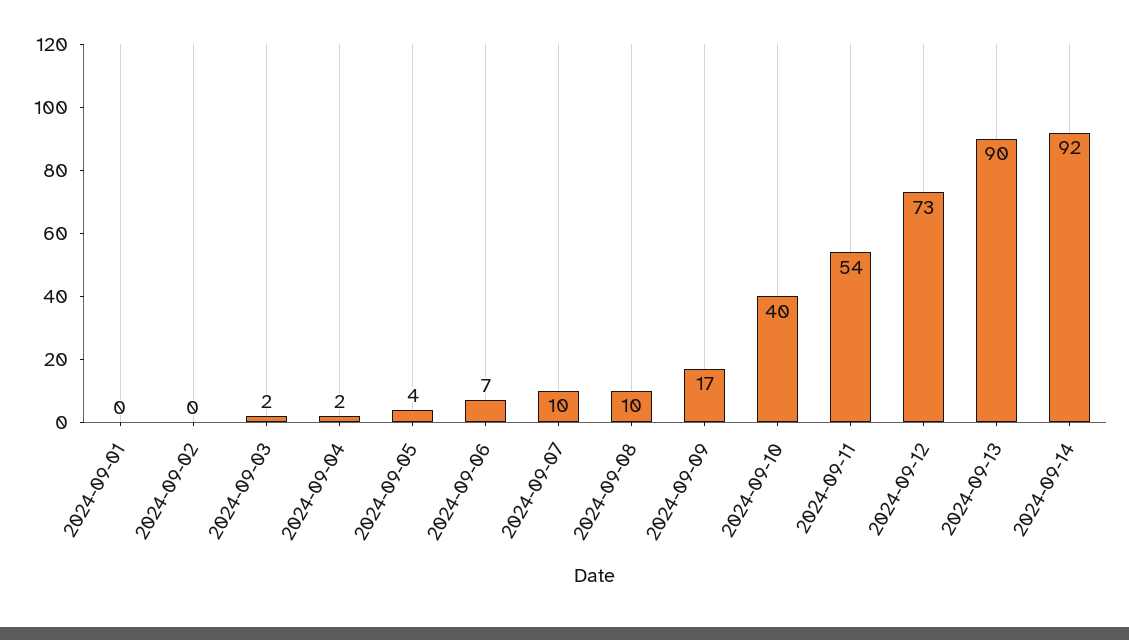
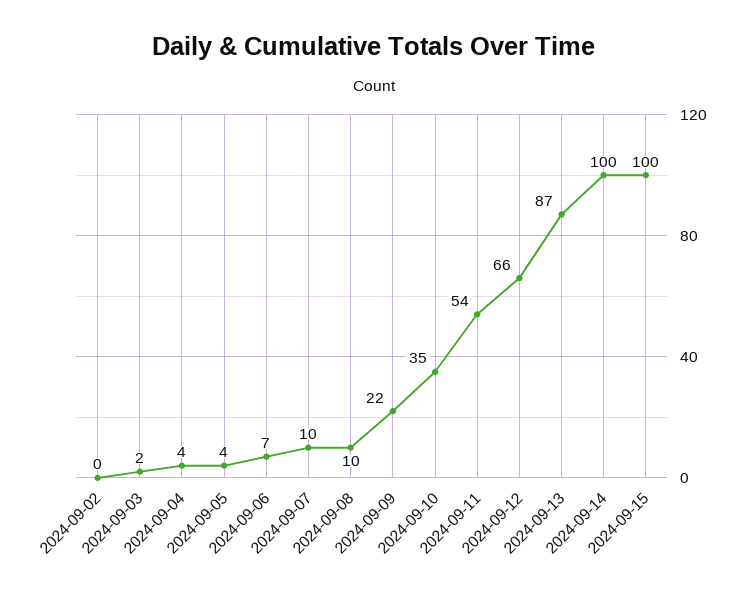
2024-09-01: 0 -> none
2024-09-04: 2 -> 4
2024-09-09: 17 -> 22
2024-09-10: 40 -> 35
2024-09-12: 73 -> 66
2024-09-13: 90 -> 87
2024-09-14: 92 -> 100
2024-09-15: none -> 100

